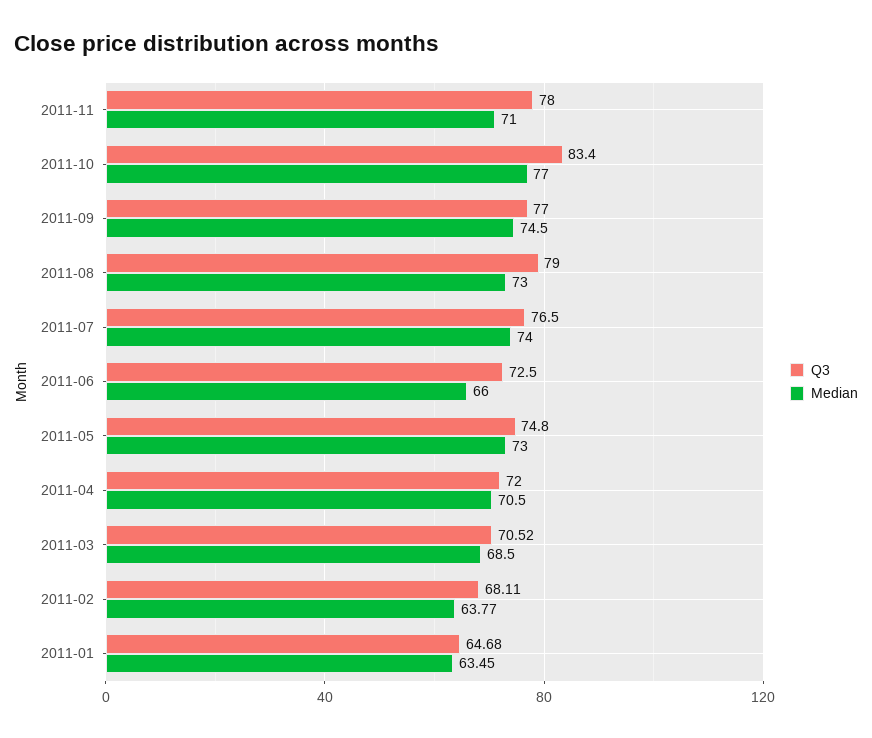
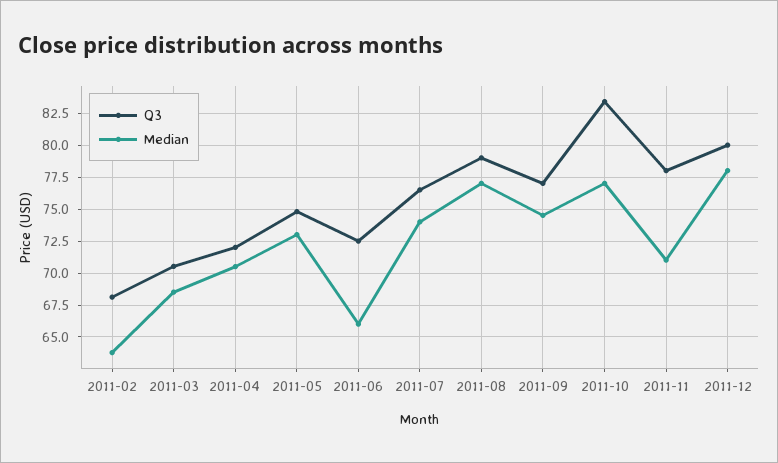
Median, 2011-08: 73 -> 77
Q3, 2011-01: 64.68 -> none
Median, 2011-01: 63.45 -> none
Q3, 2011-12: none -> 80
Median, 2011-12: none -> 78

